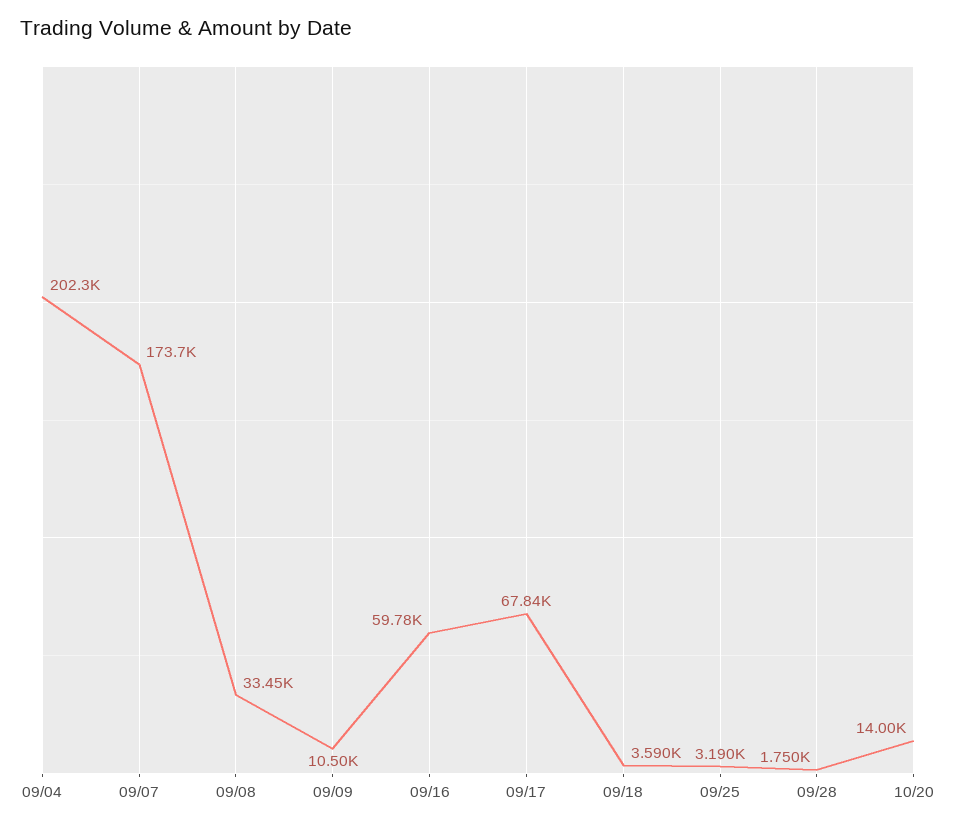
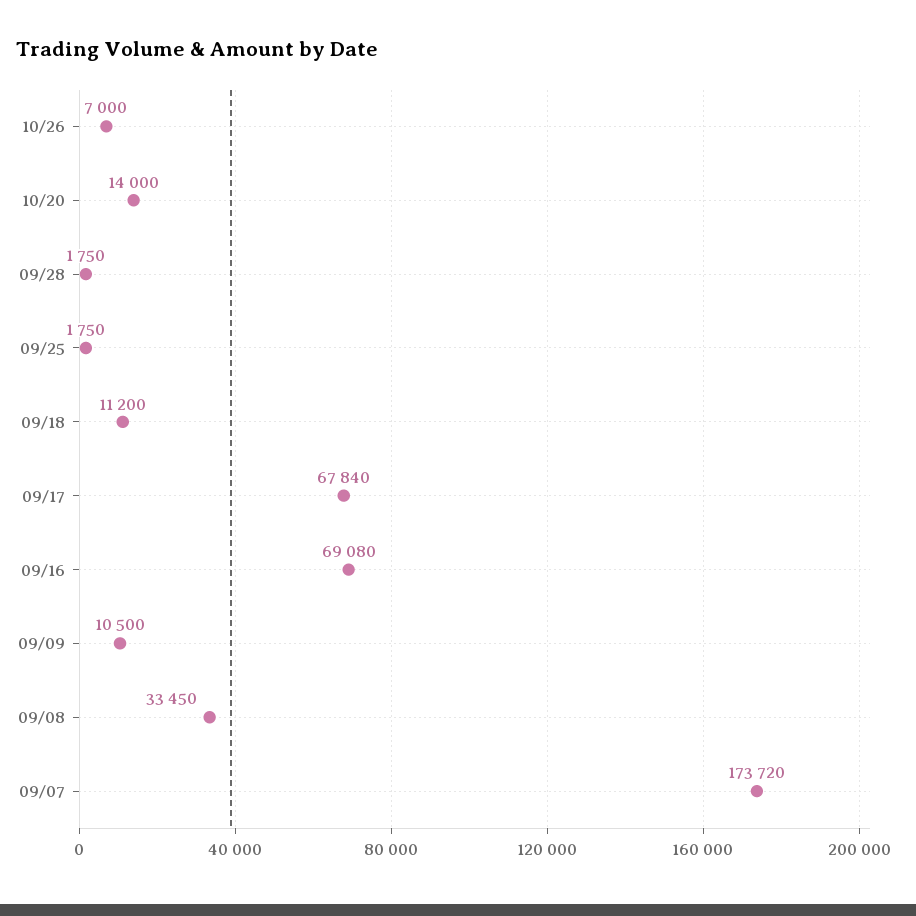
09/04: 202300 -> none
09/16: 59780 -> 69080
09/18: 3590 -> 11200
09/25: 3190 -> 1750
10/26: none -> 7000

